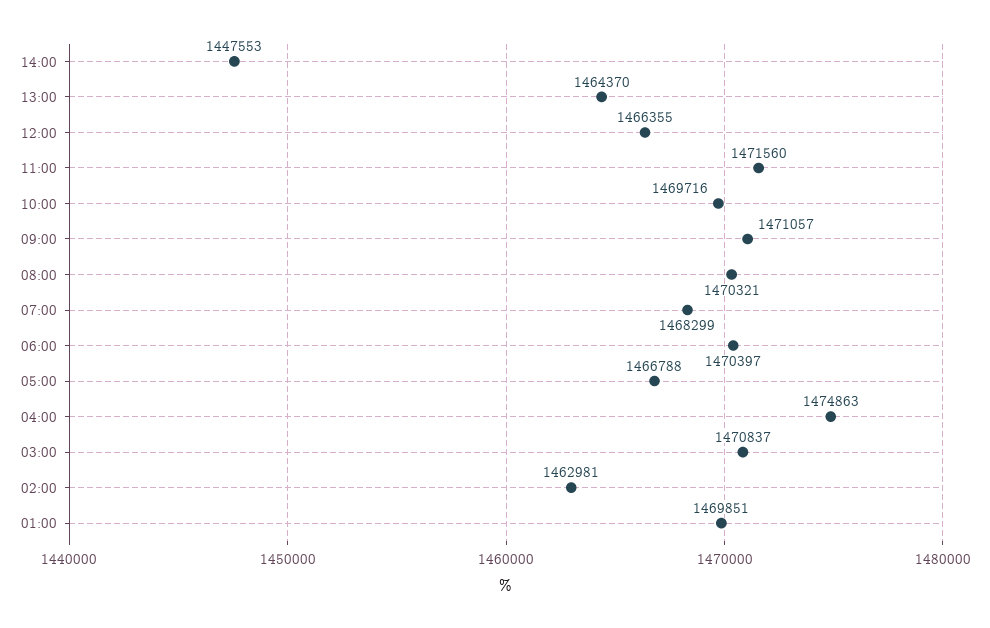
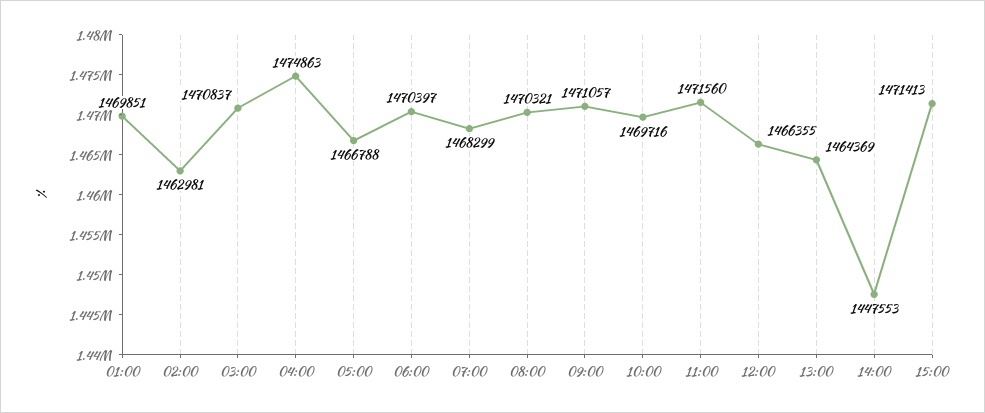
13:00: 1464370 -> 1464369
15:00: none -> 1471413

